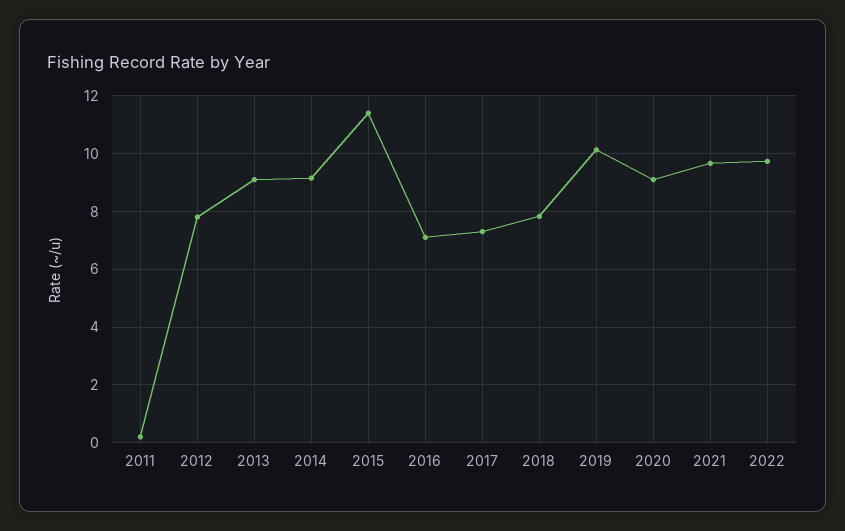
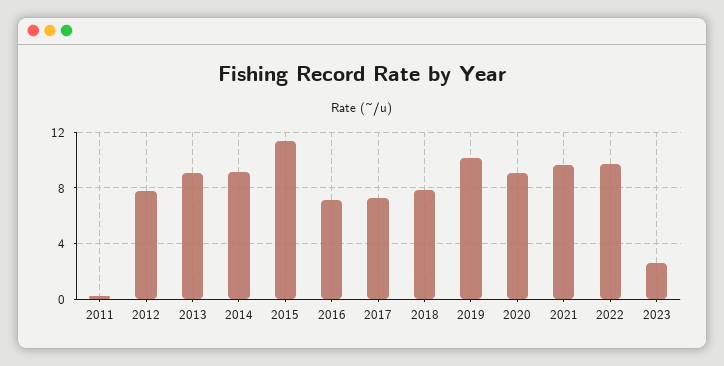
2023: none -> 2.5

